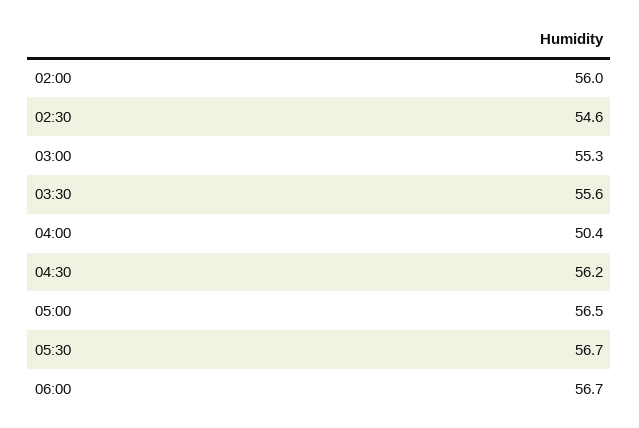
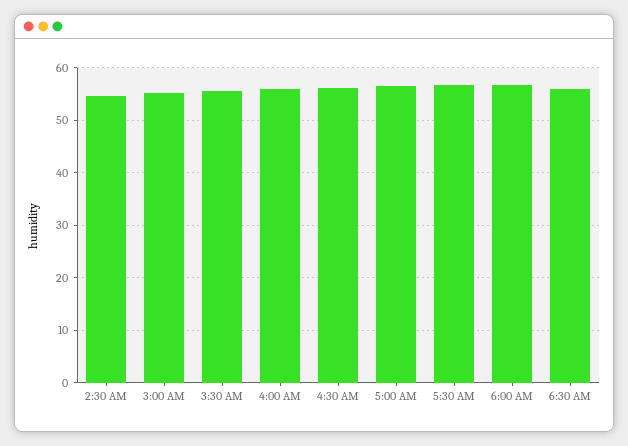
02:00: 56 -> none
04:00: 50.4 -> 56
6:30 AM: none -> 56

